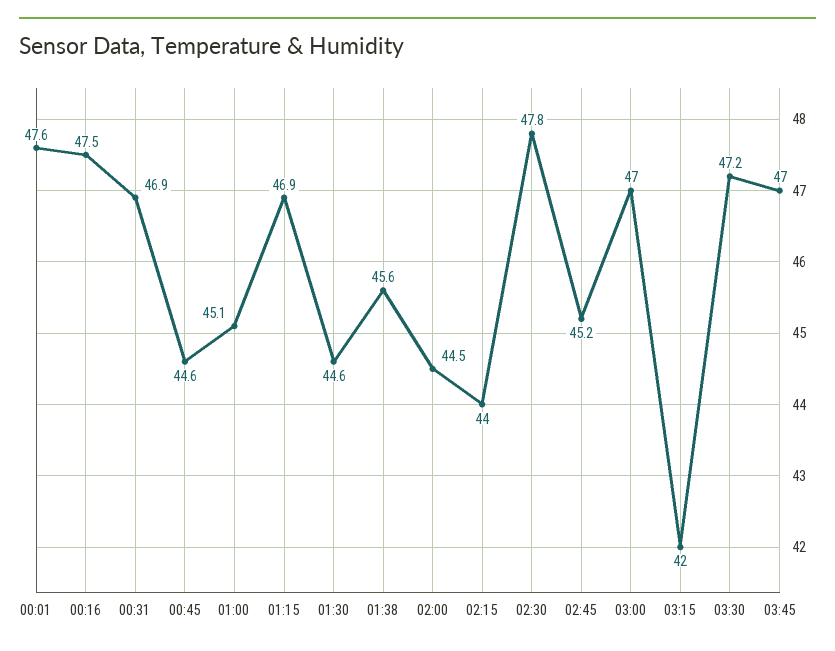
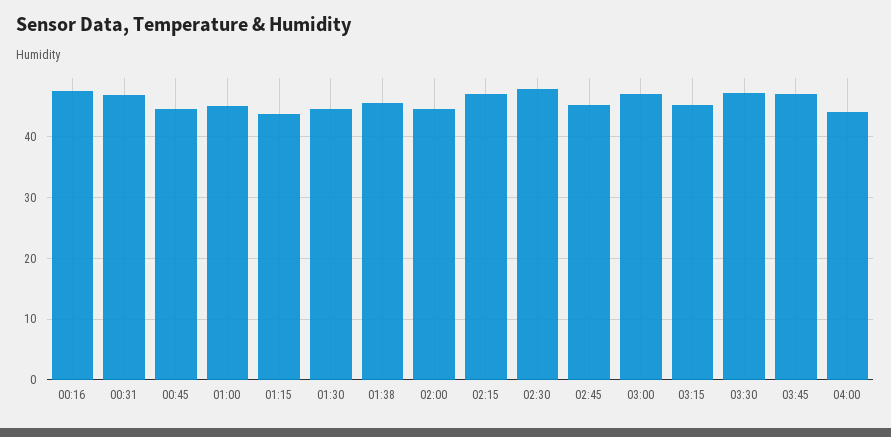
00:01: 47.6 -> none
01:15: 46.9 -> 44
02:15: 44 -> 47
03:15: 42 -> 45
04:00: none -> 44

